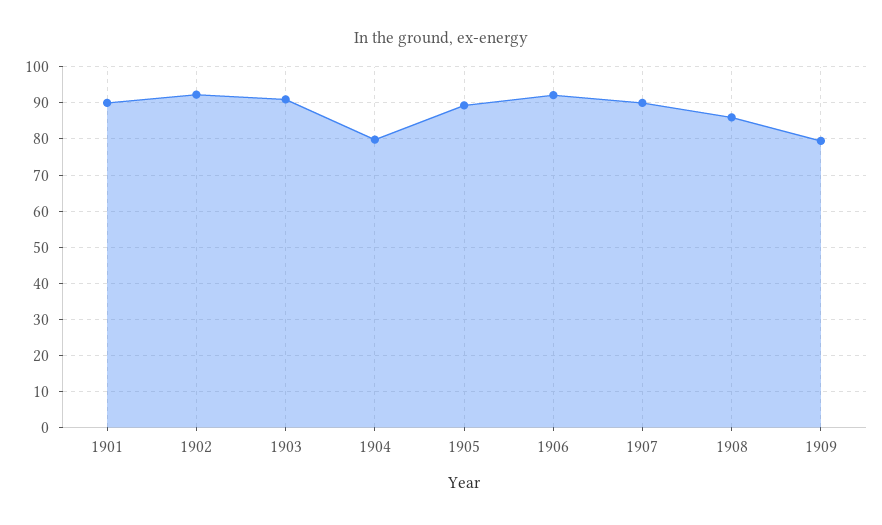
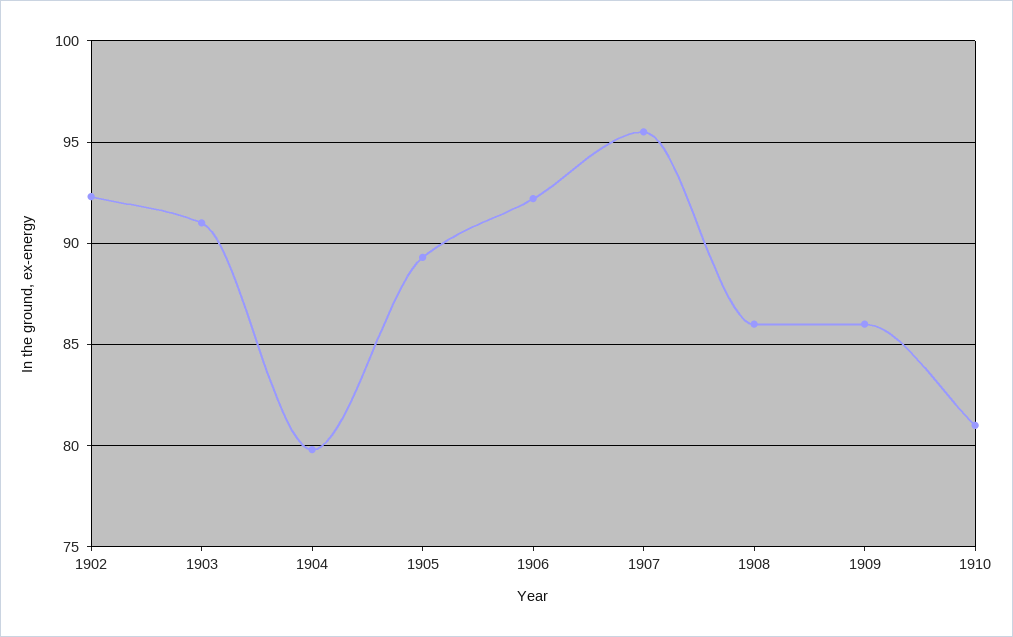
1901: 90 -> none
1907: 90 -> 95.5
1909: 80 -> 86
1910: none -> 81

